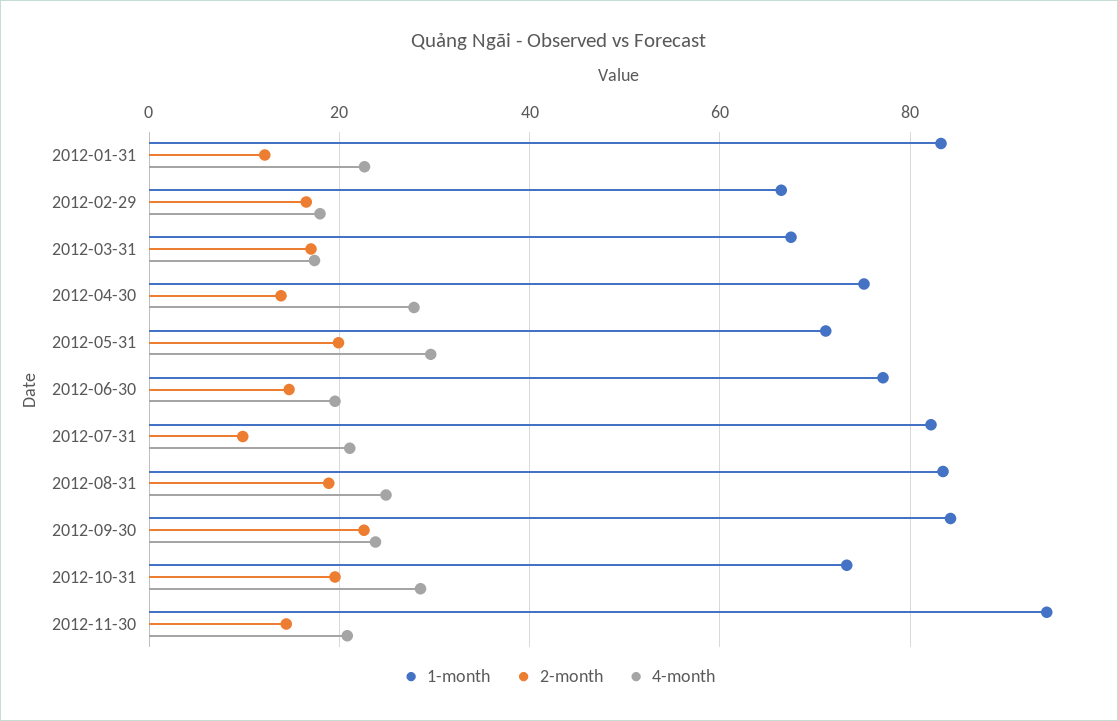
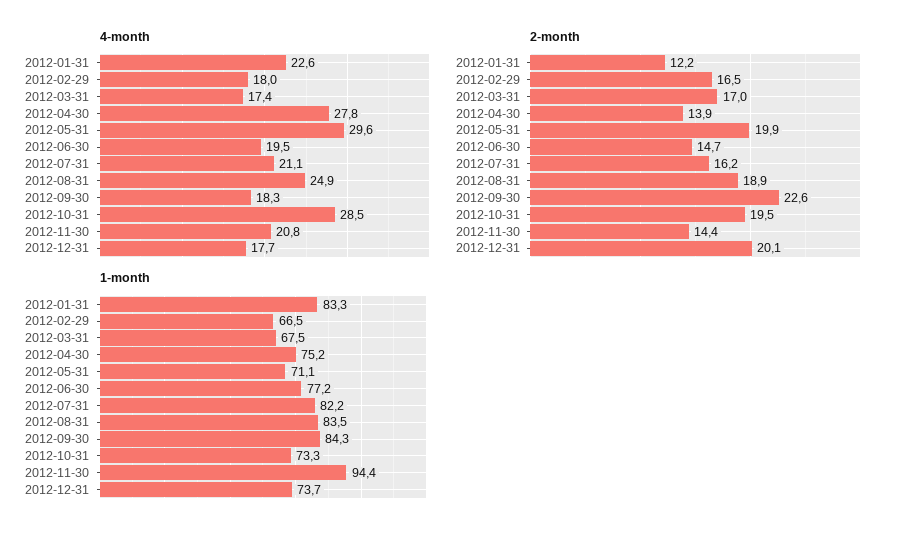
2-month, 2012-07-31: 10 -> 16.2
4-month, 2012-09-30: 24 -> 18.3
4-month, 2012-12-31: none -> 17.7
2-month, 2012-12-31: none -> 20.1
1-month, 2012-12-31: none -> 73.7

